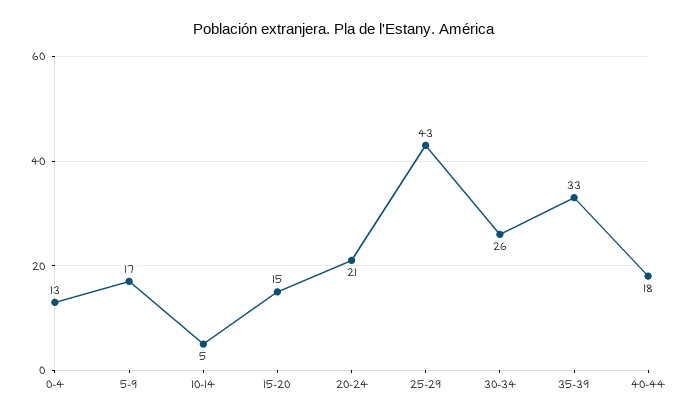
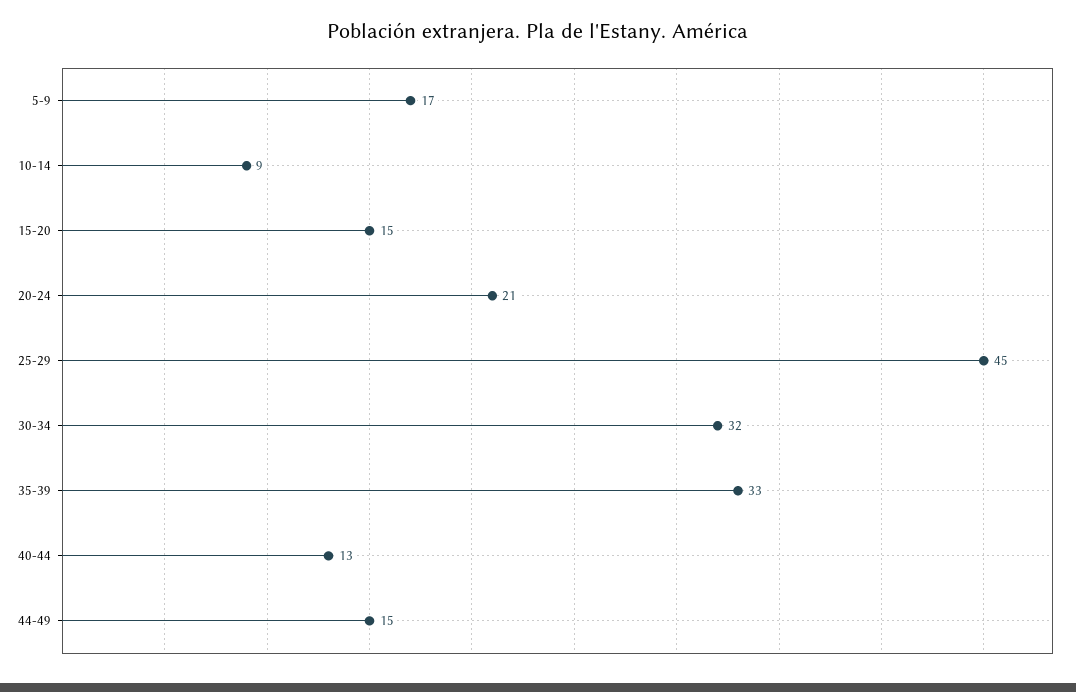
0-4: 13 -> none
10-14: 5 -> 9
25-29: 43 -> 45
30-34: 26 -> 32
40-44: 18 -> 13
44-49: none -> 15

